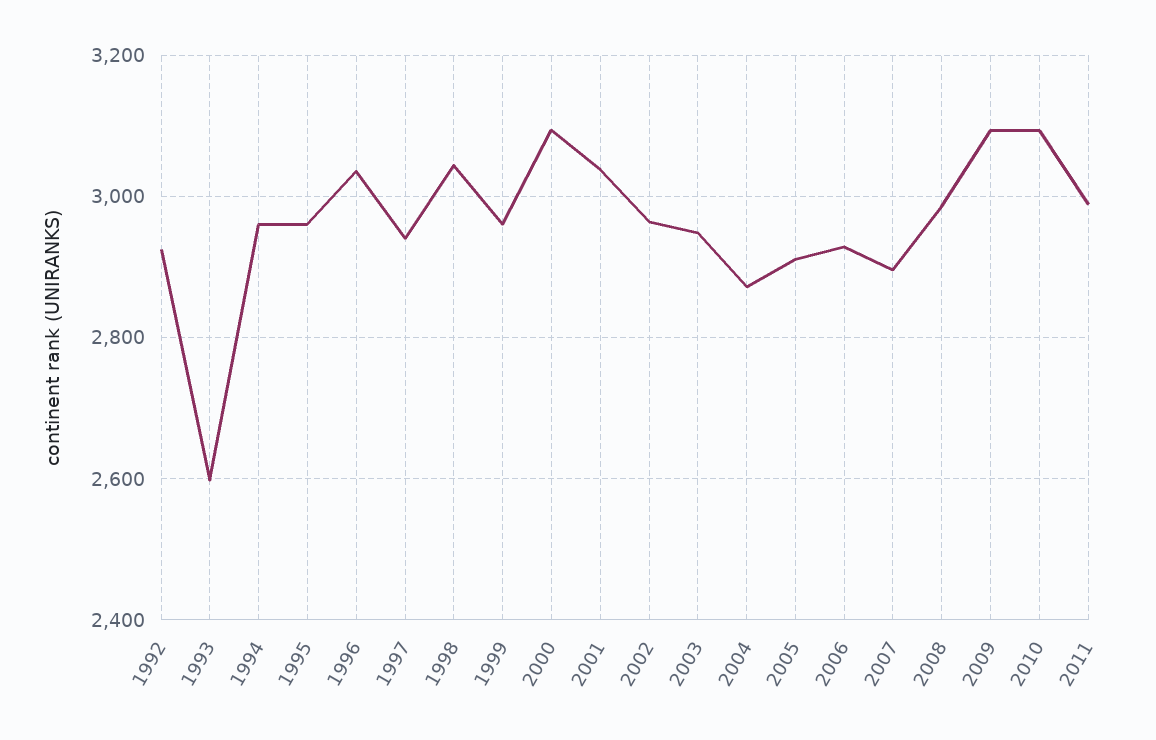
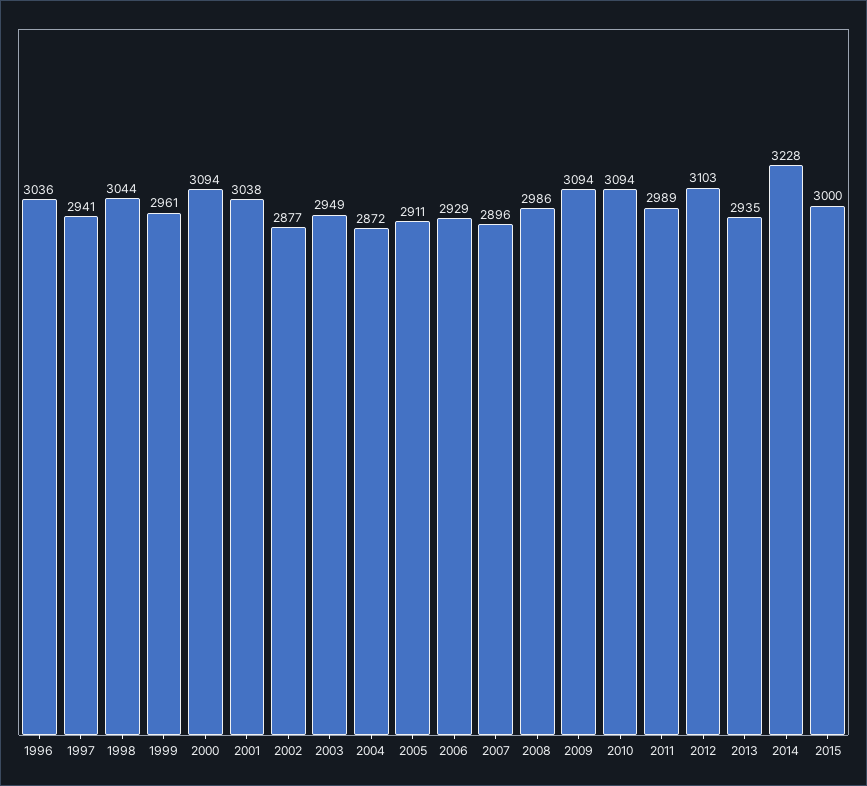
1992: 2920 -> none
1993: 2600 -> none
1994: 2960 -> none
1995: 2960 -> none
2002: 2960 -> 2877
2012: none -> 3103
2013: none -> 2935
2014: none -> 3228
2015: none -> 3000

